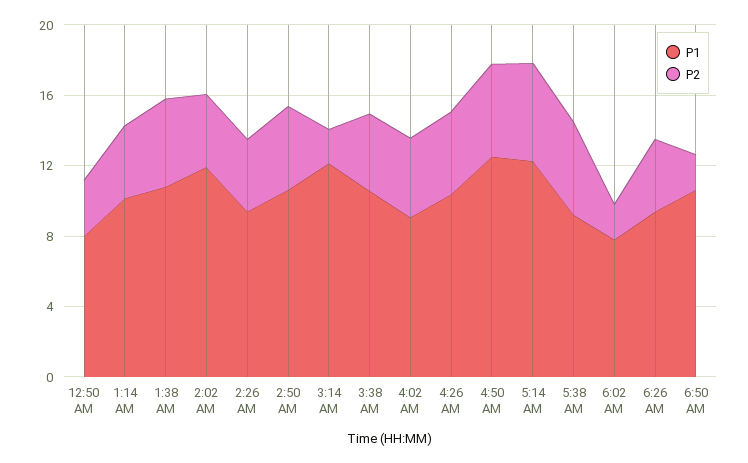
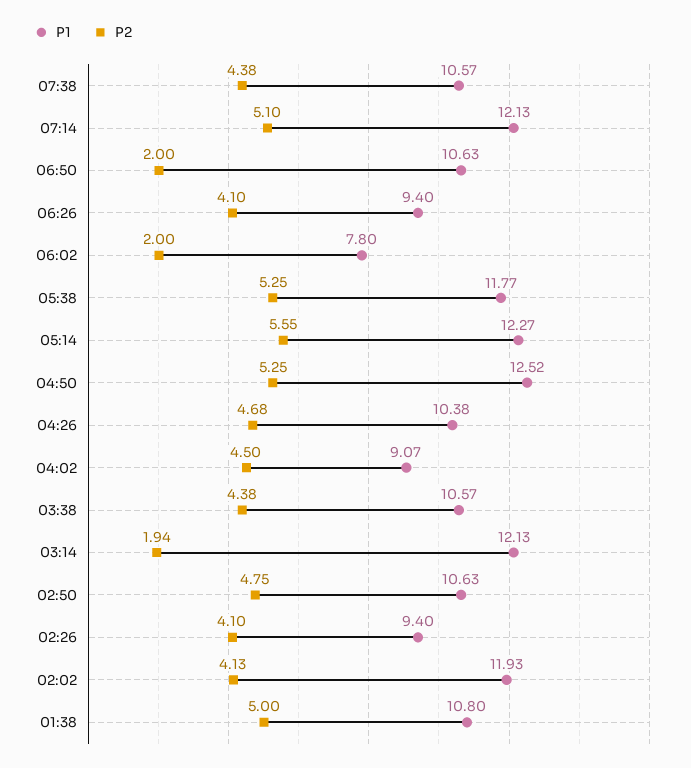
P1, 12:50 AM: 8 -> none
P2, 12:50 AM: 3 -> none
P1, 1:14 AM: 10 -> none
P2, 1:14 AM: 4 -> none
P1, 5:38 AM: 9 -> 11.77
P1, 07:38: none -> 10.57
P2, 07:38: none -> 4.38
P1, 07:14: none -> 12.13
P2, 07:14: none -> 5.1

